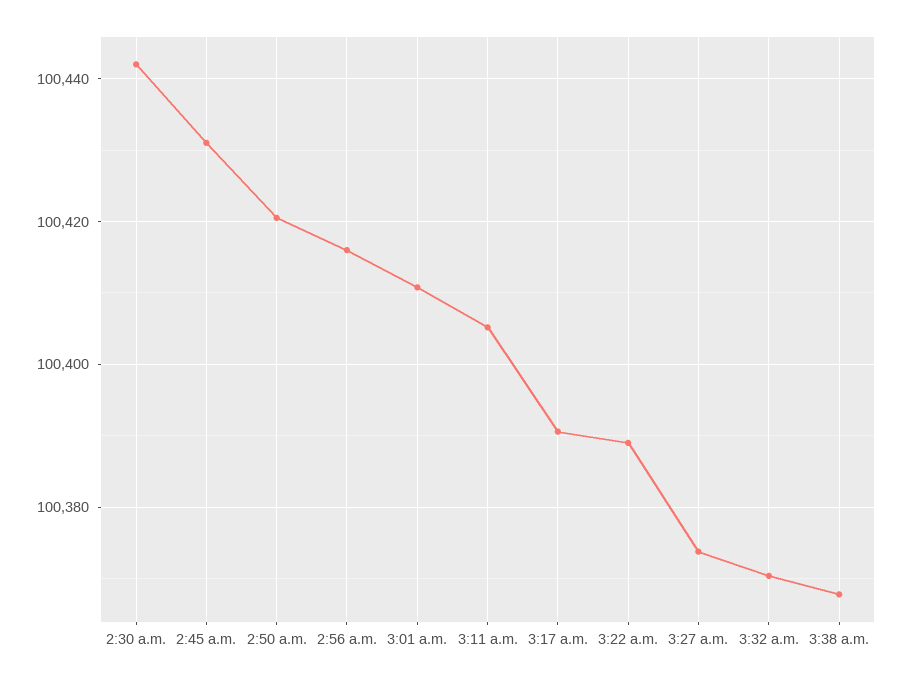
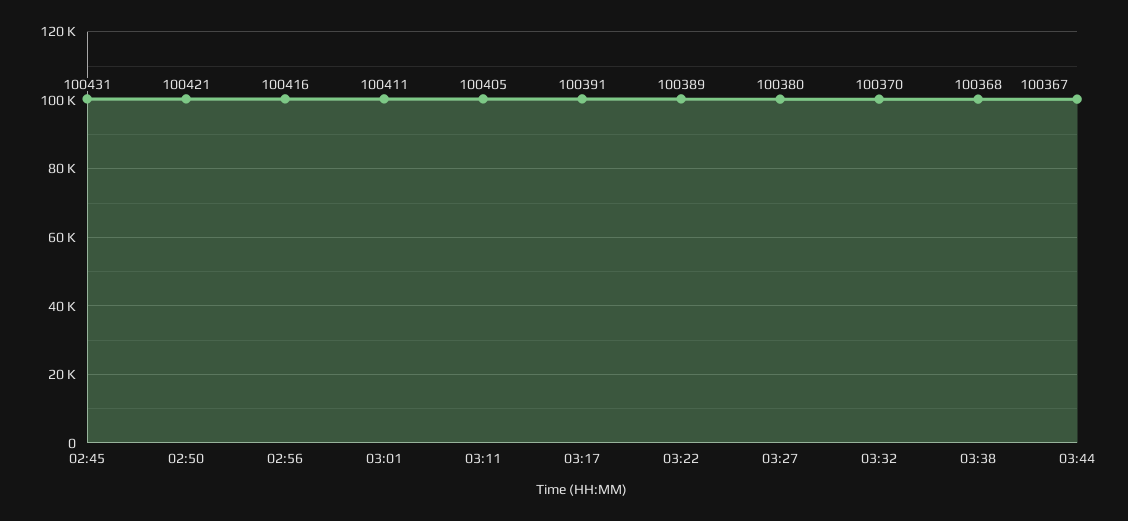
2:30 a.m.: 100442 -> none
3:27 a.m.: 100374 -> 100380
03:44: none -> 100367

